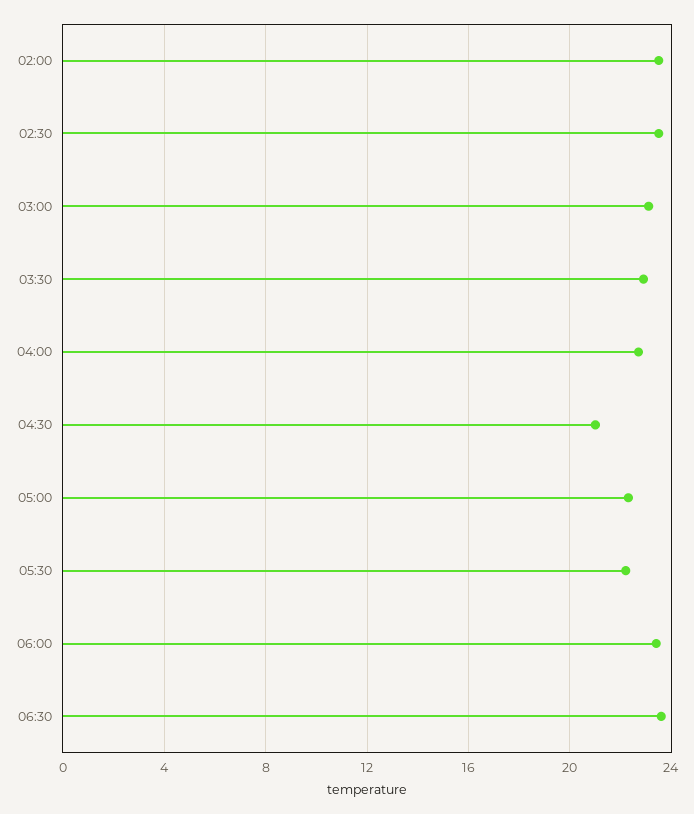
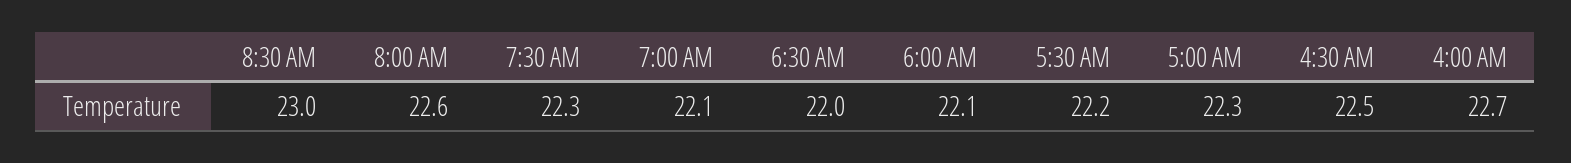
02:00: 23.5 -> none
02:30: 23.5 -> none
03:00: 23 -> none
03:30: 23 -> none
04:30: 21 -> 22.5
06:00: 23.5 -> 22.1
06:30: 23.5 -> 22
8:30 AM: none -> 23
8:00 AM: none -> 22.6
7:30 AM: none -> 22.3
7:00 AM: none -> 22.1

